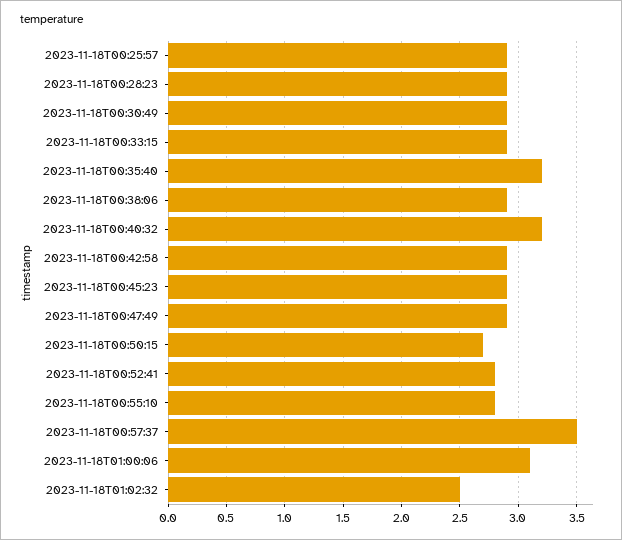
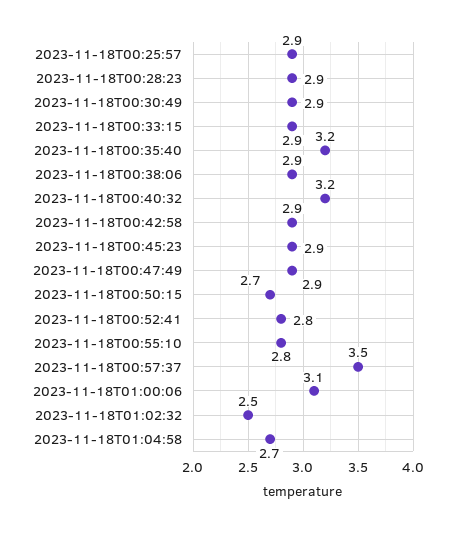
2023-11-18T01:04:58: none -> 2.7

